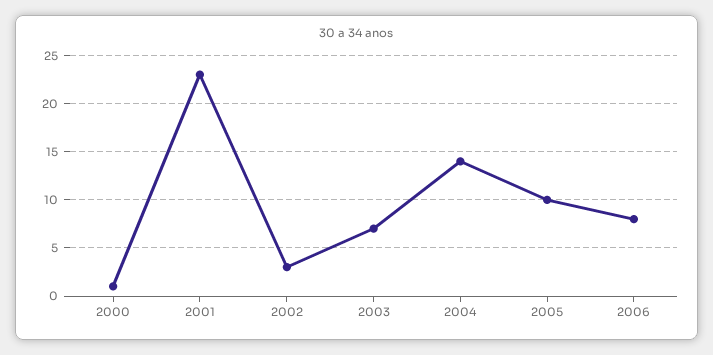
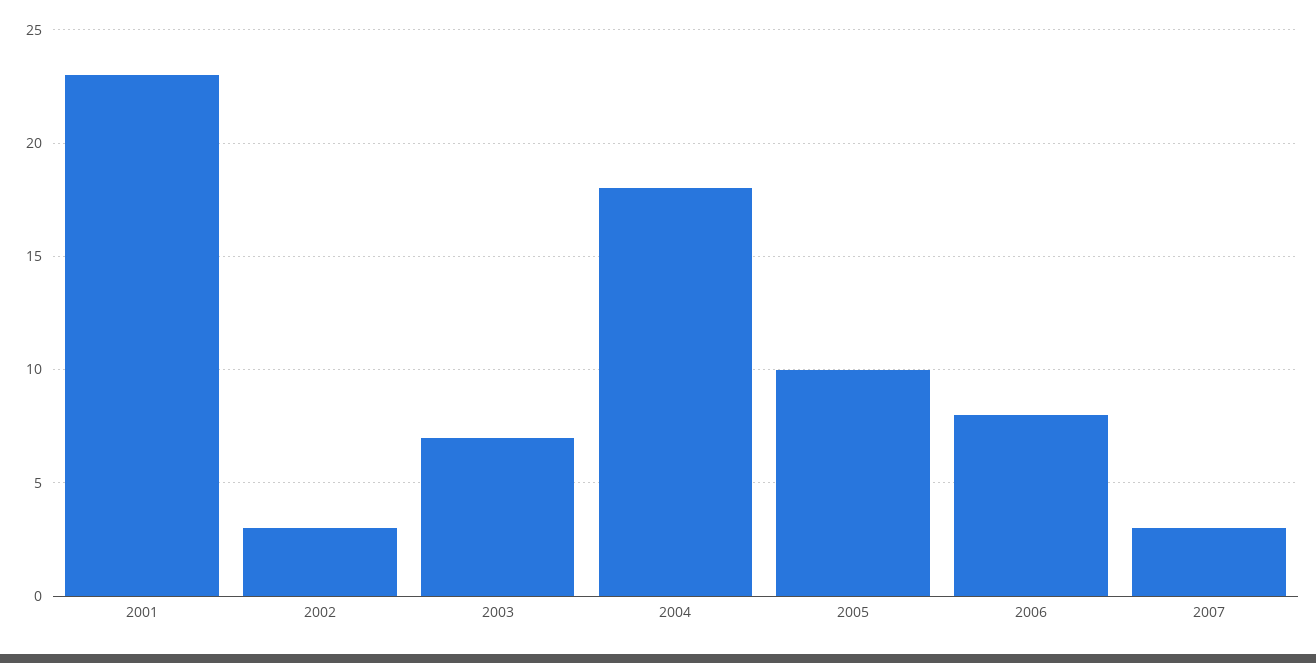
2000: 1 -> none
2004: 14 -> 18
2007: none -> 3

